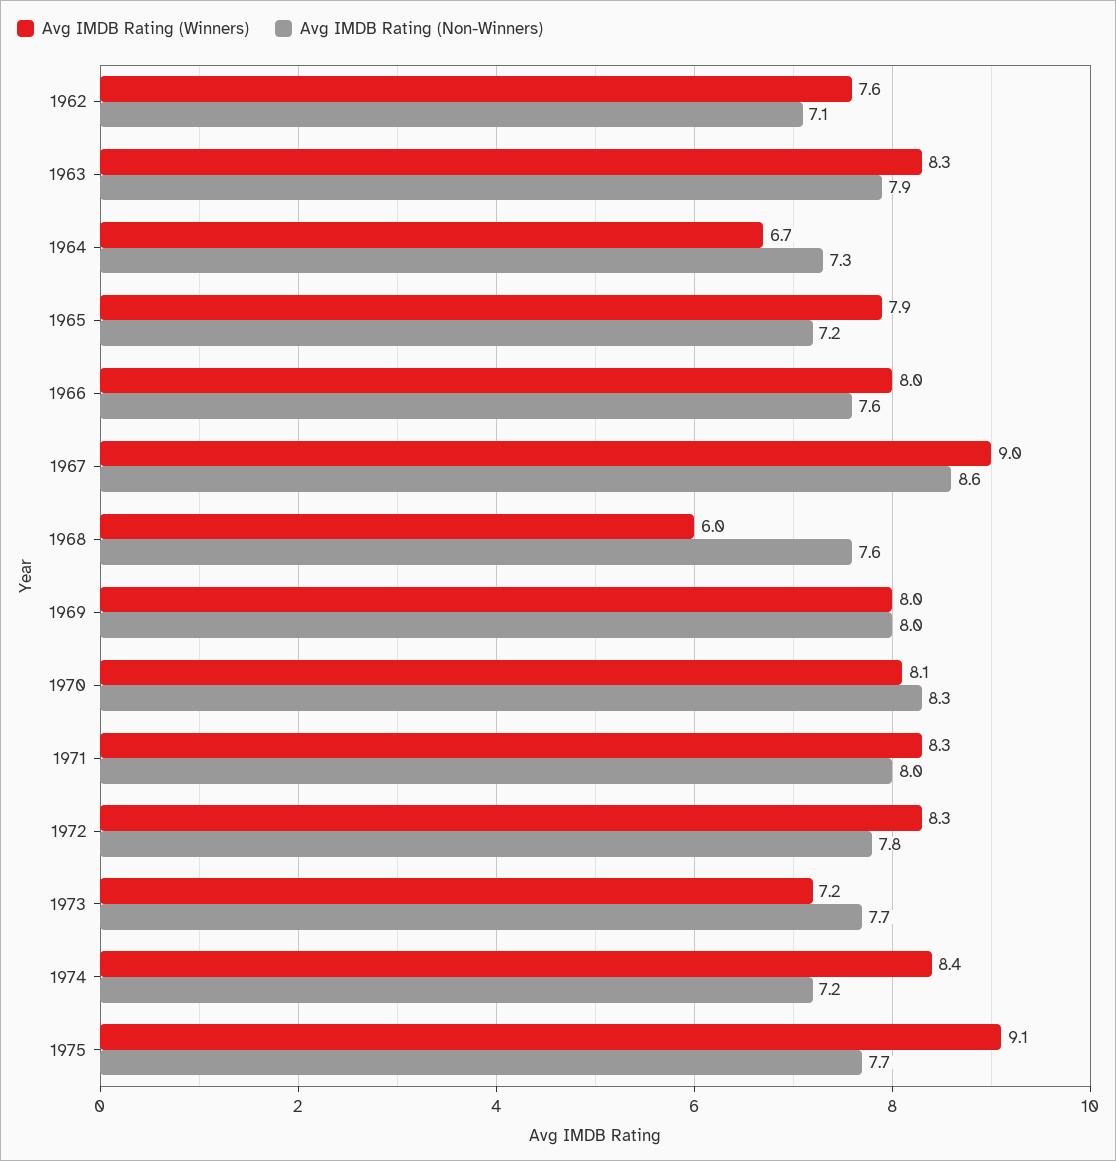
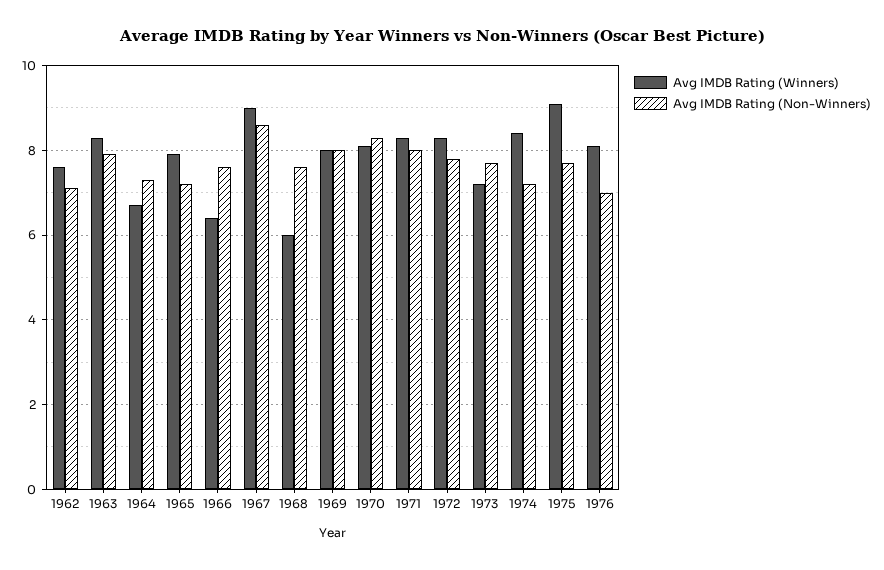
Avg IMDB Rating (Winners), 1966: 8 -> 6.5
Avg IMDB Rating (Winners), 1976: none -> 8
Avg IMDB Rating (Non-Winners), 1976: none -> 7

